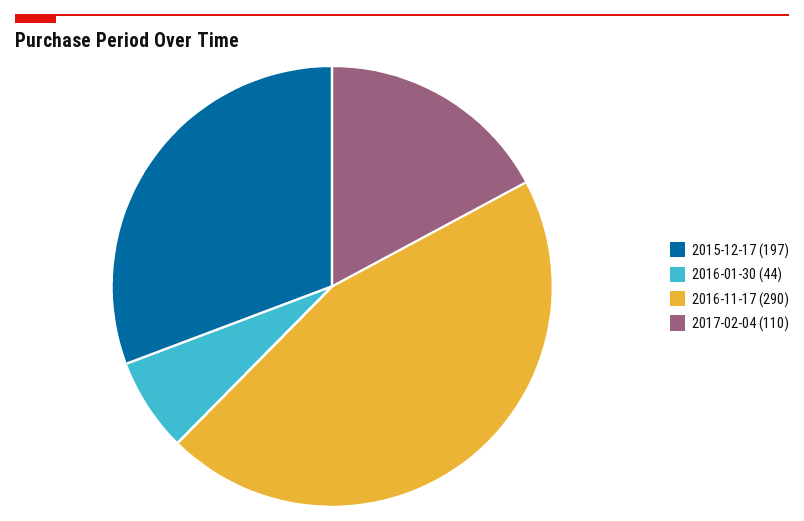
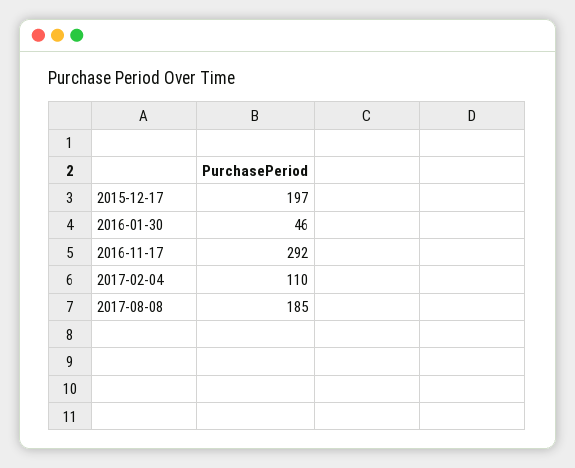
2016-01-30: 44 -> 46
2016-11-17: 290 -> 292
2017-08-08: none -> 185

